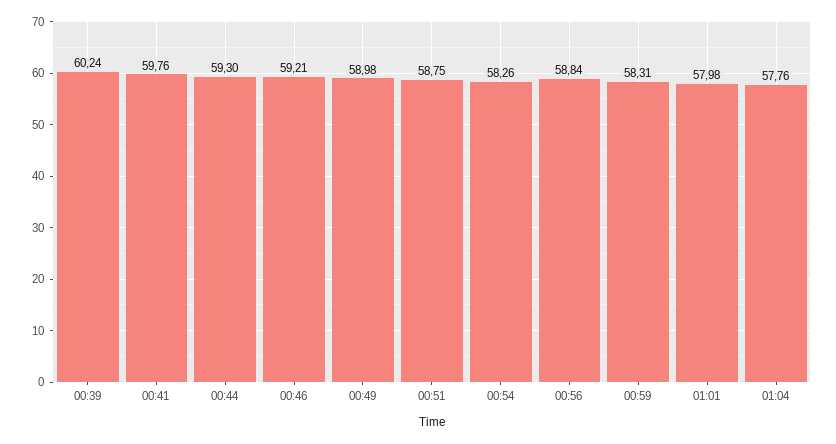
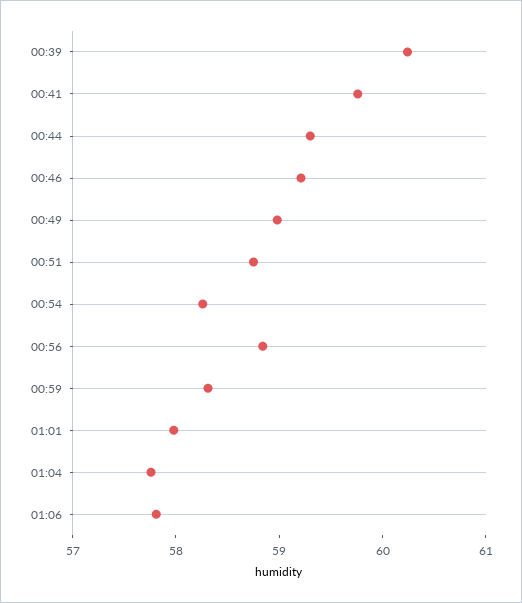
01:06: none -> 57.8

